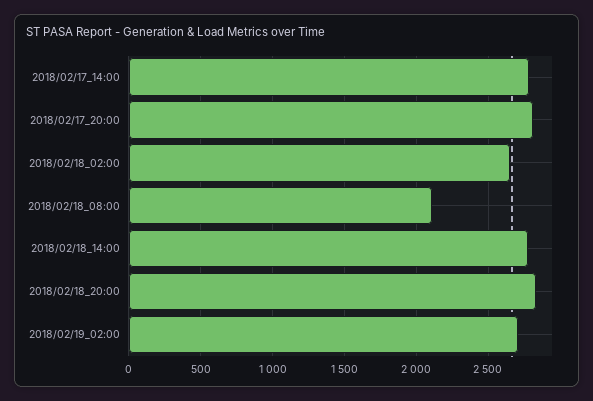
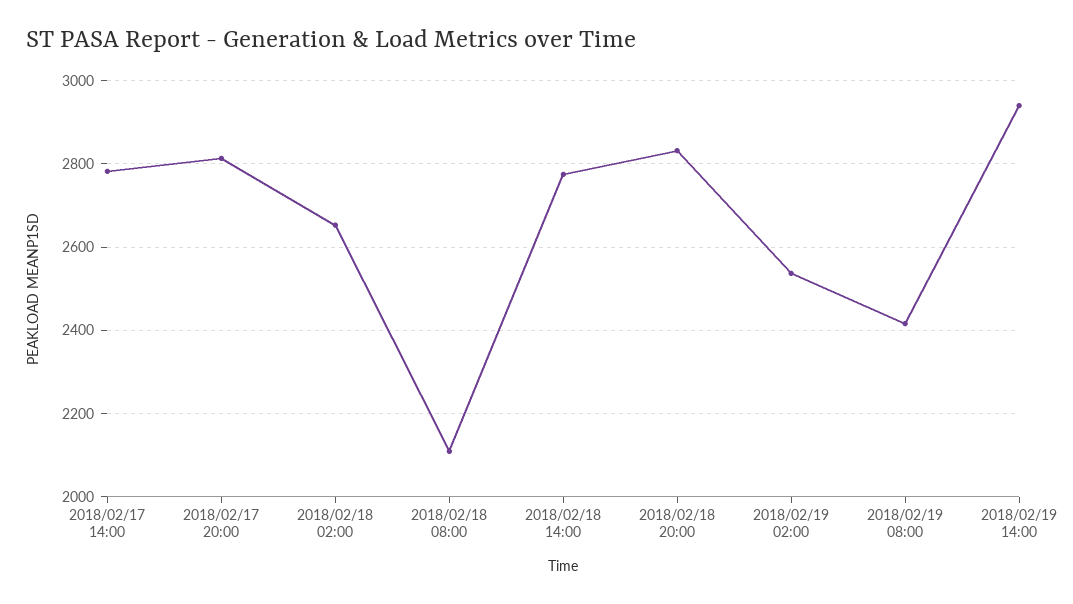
2018/02/19_02:00: 2700 -> 2540
2018/02/19 08:00: none -> 2420
2018/02/19 14:00: none -> 2940

